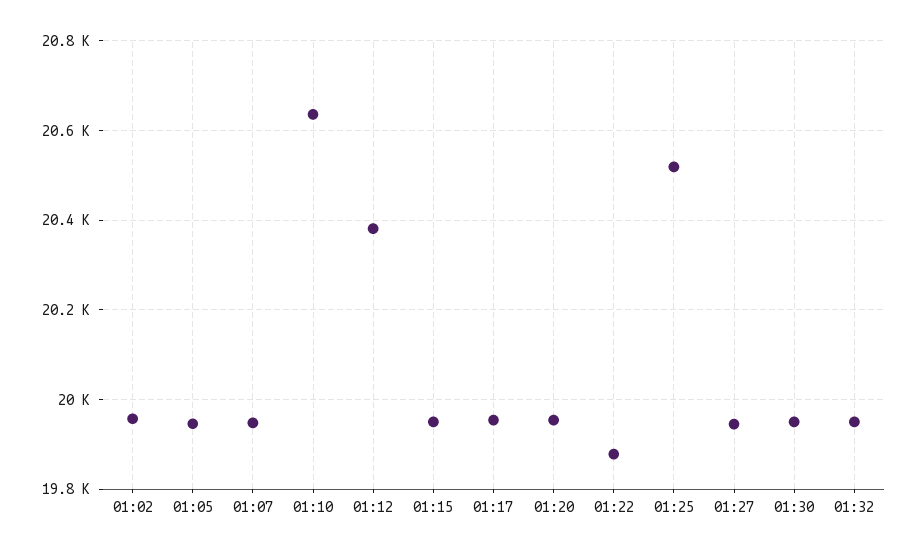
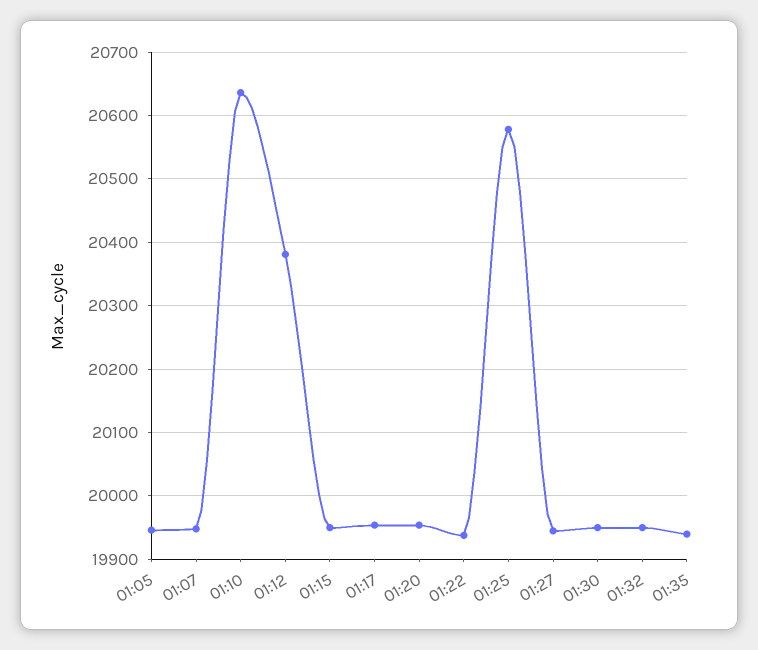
01:02: 19960 -> none
01:22: 19880 -> 19940
01:25: 20520 -> 20580
01:35: none -> 19940

